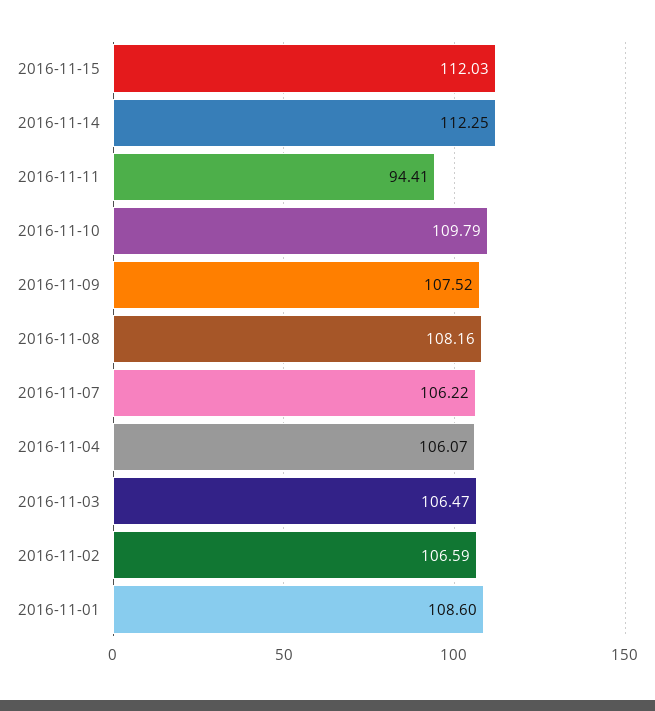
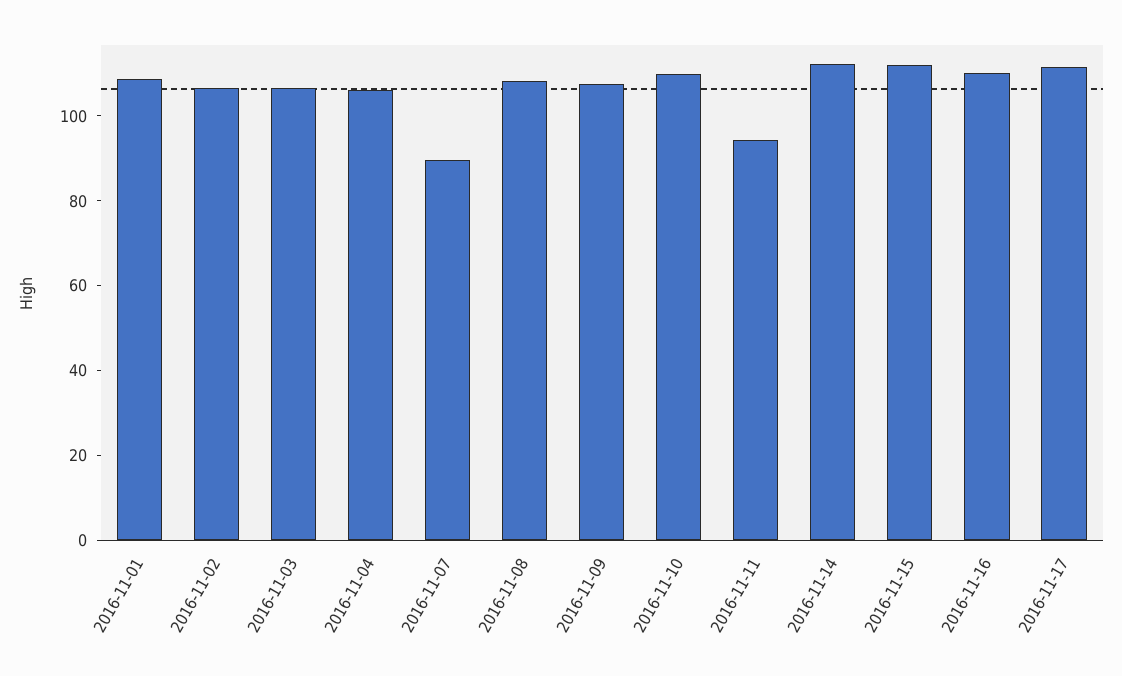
2016-11-07: 106.22 -> 90
2016-11-16: none -> 110
2016-11-17: none -> 110

